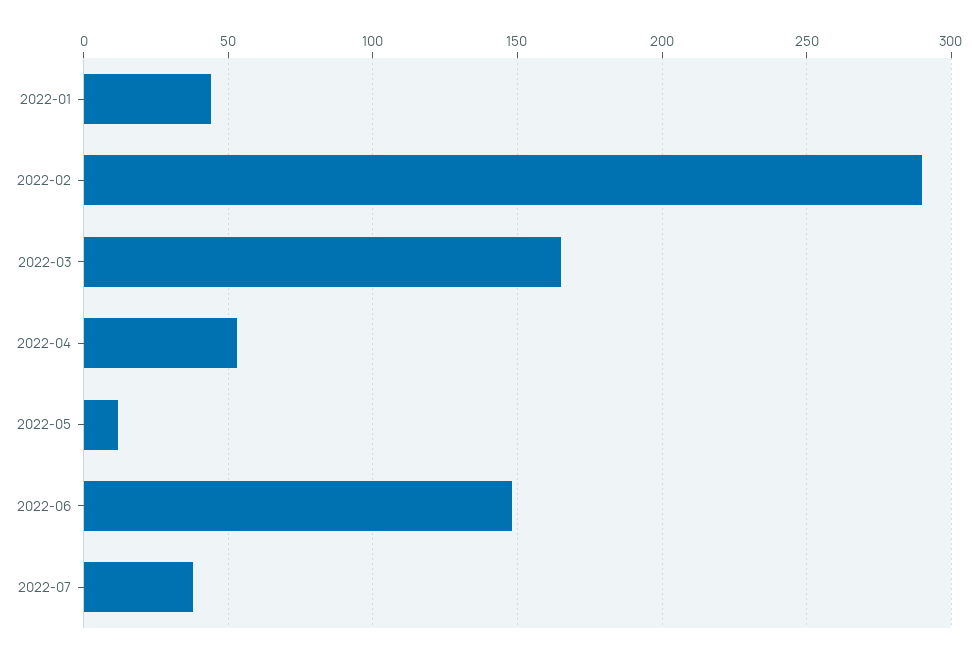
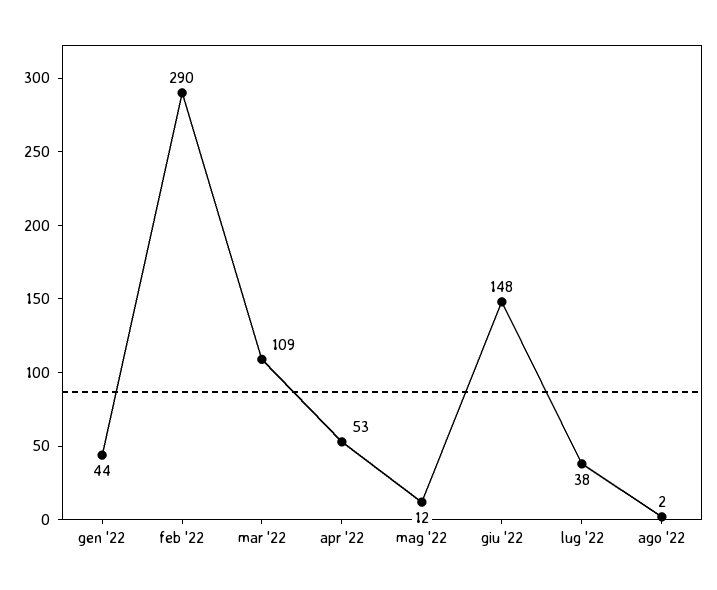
2022-03: 165 -> 109
ago '22: none -> 2

